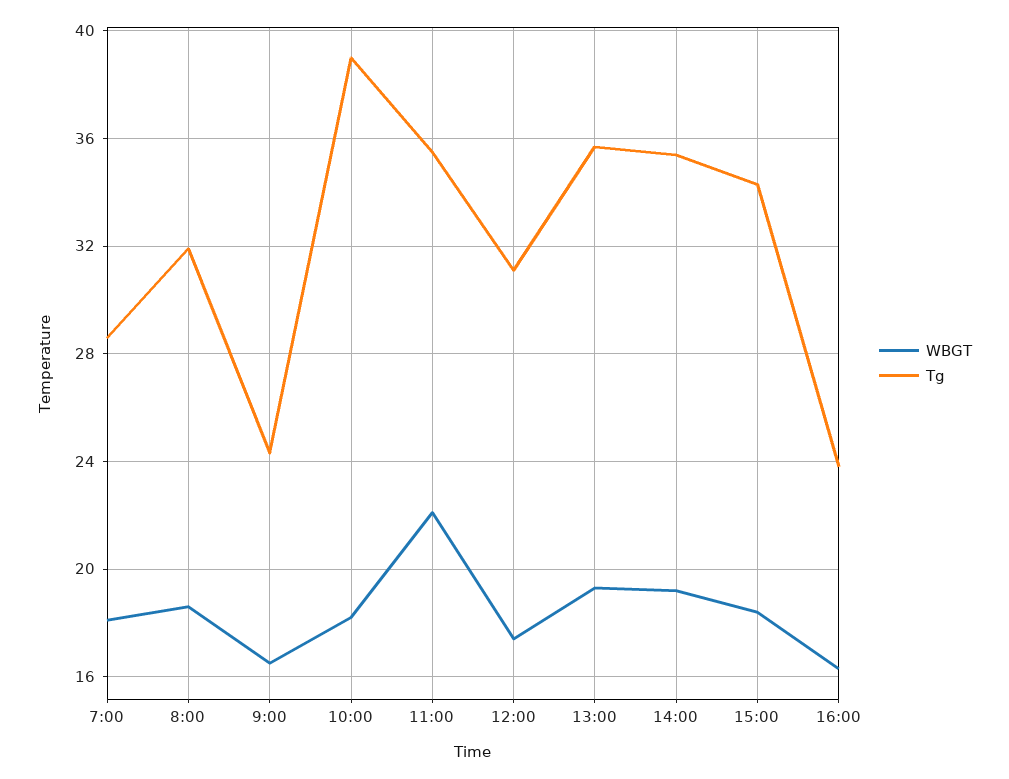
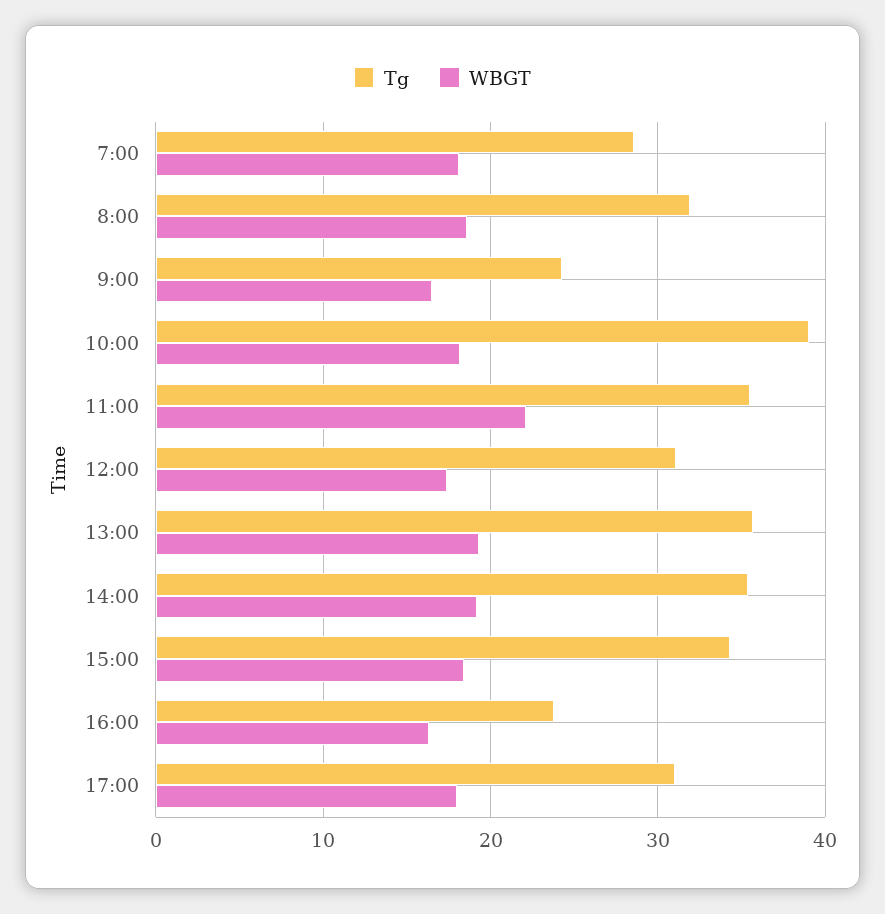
Tg, 17:00: none -> 31
WBGT, 17:00: none -> 18

